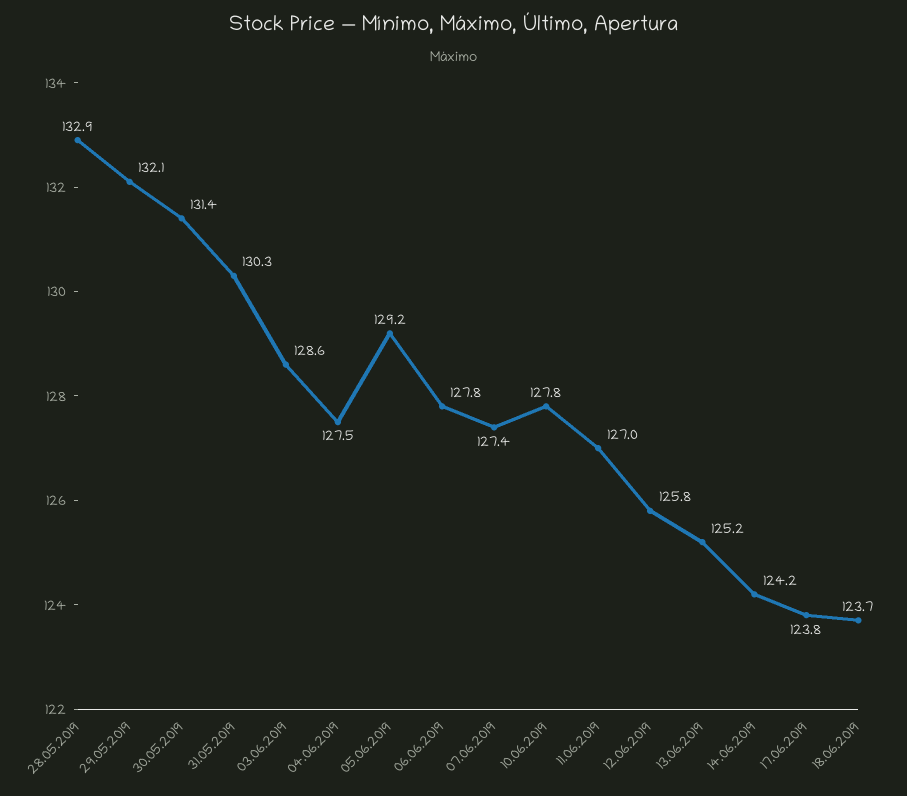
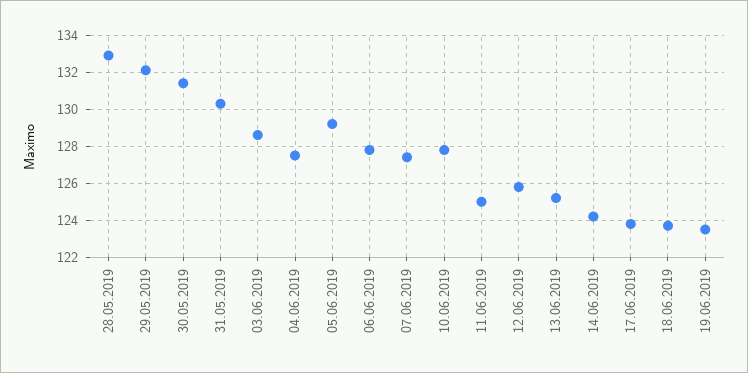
11.06.2019: 127 -> 125
19.06.2019: none -> 123.5

